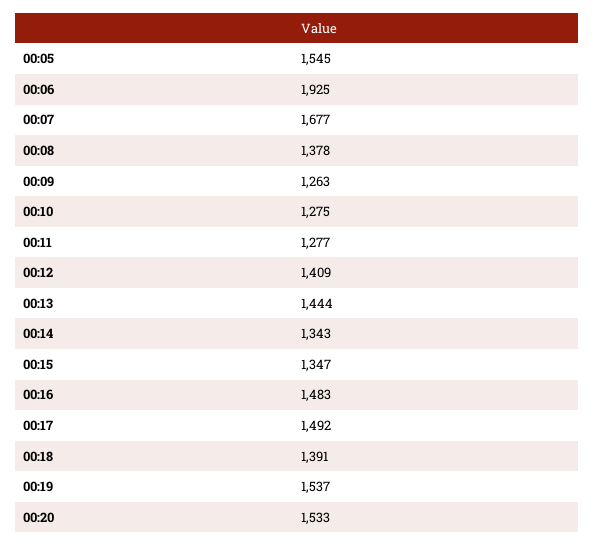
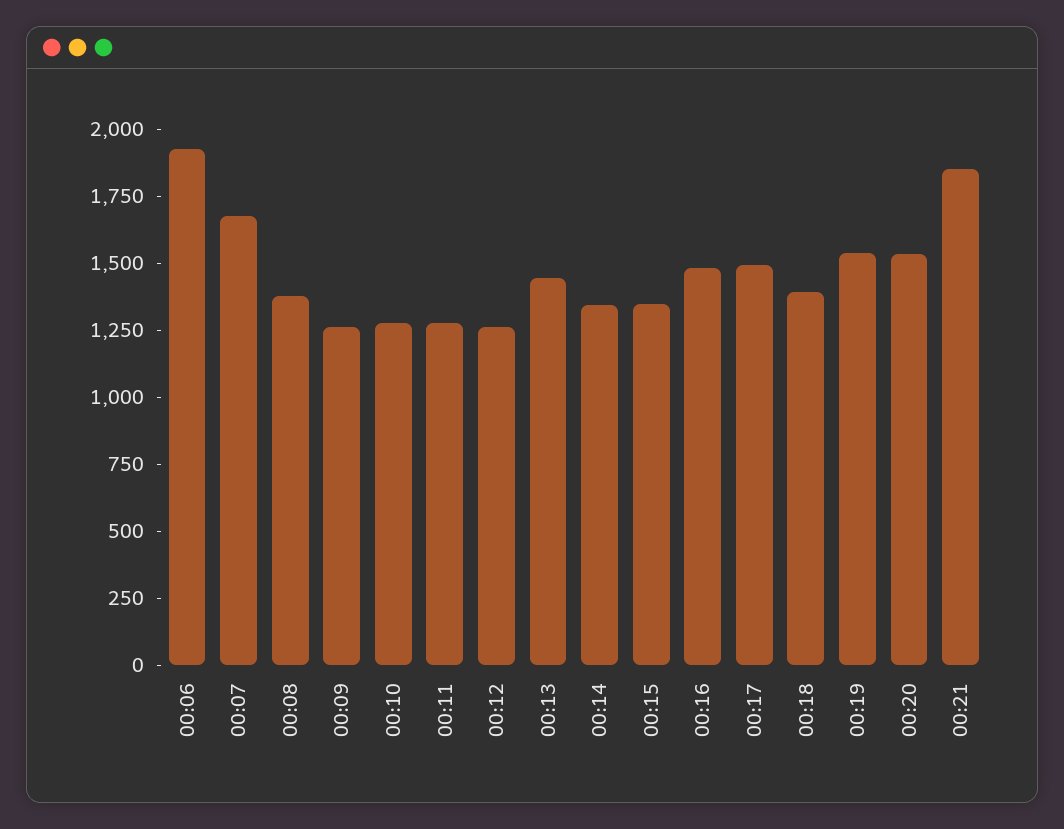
00:05: 1545 -> none
00:12: 1409 -> 1250
00:21: none -> 1850

